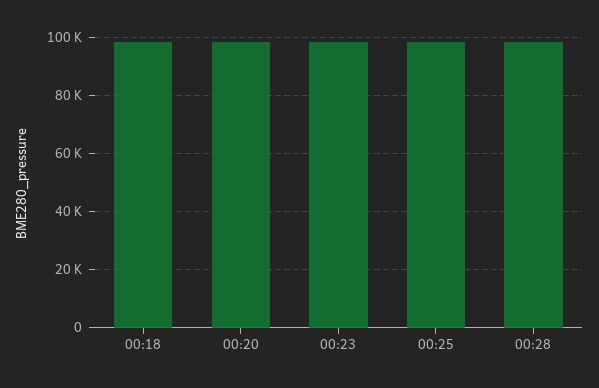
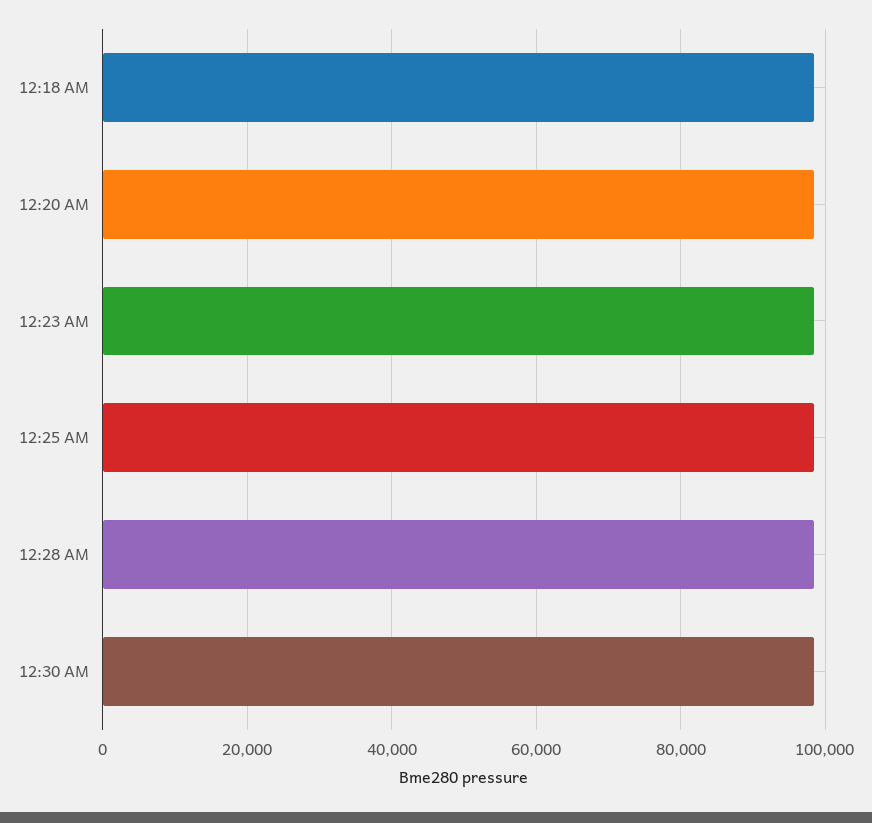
12:30 AM: none -> 98000

